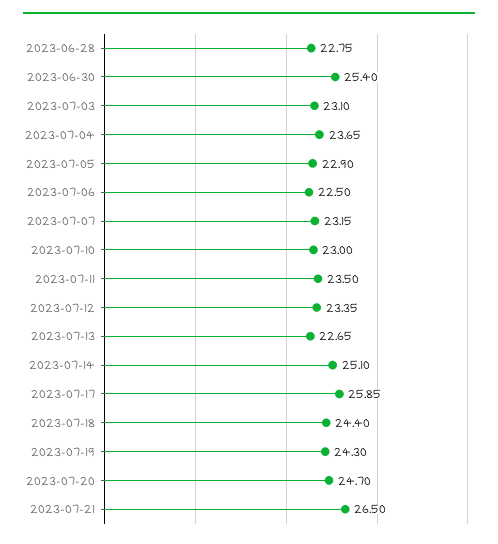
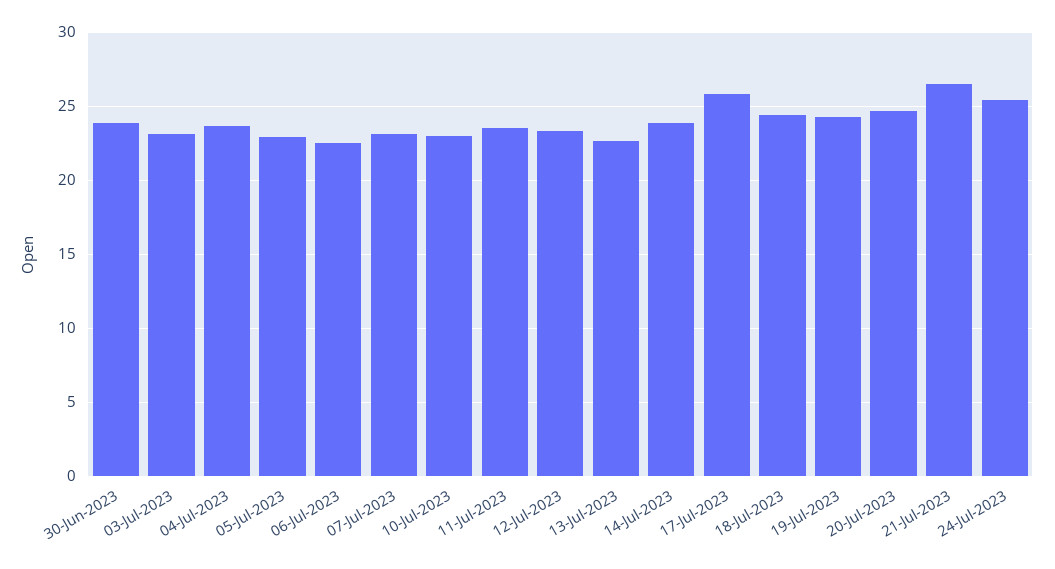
2023-06-28: 22.75 -> none
2023-06-30: 25.4 -> 24
2023-07-14: 25.1 -> 24
24-Jul-2023: none -> 25.5

